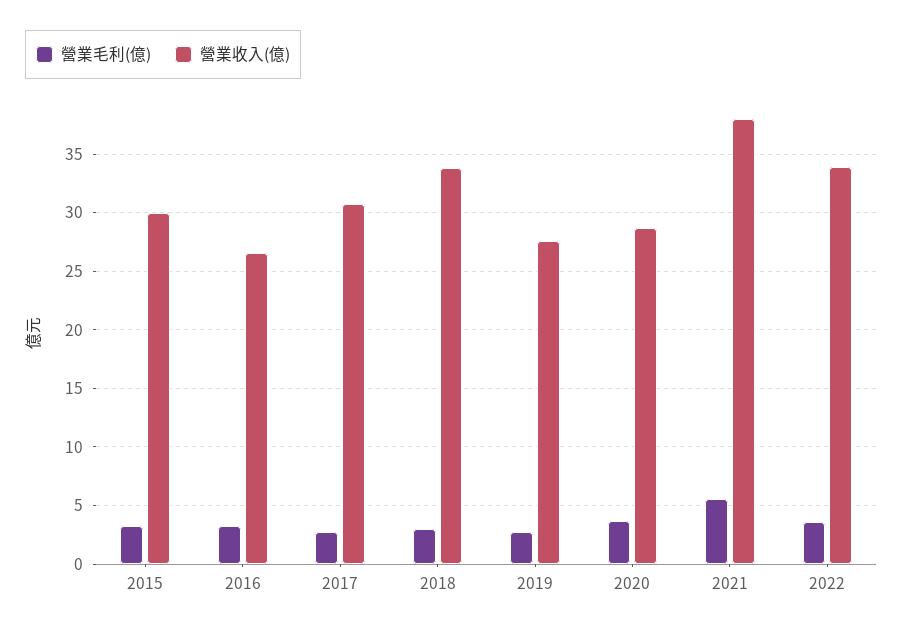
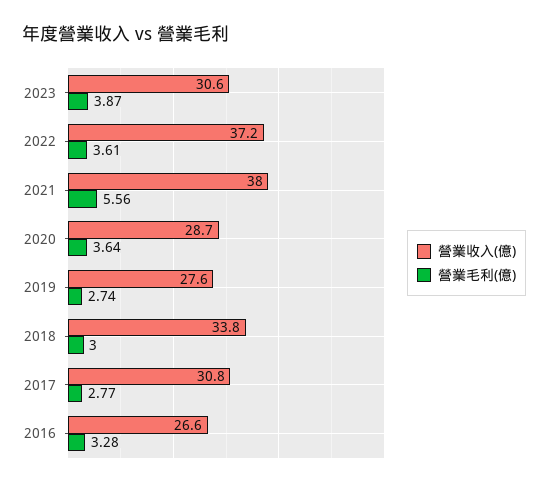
營業毛利(億), 2015: 3 -> none
營業收入(億), 2015: 30 -> none
營業收入(億), 2022: 34 -> 37.2
營業收入(億), 2023: none -> 30.6
營業毛利(億), 2023: none -> 3.87

